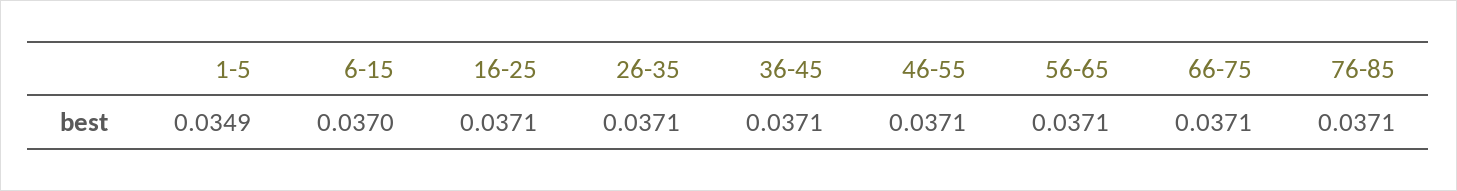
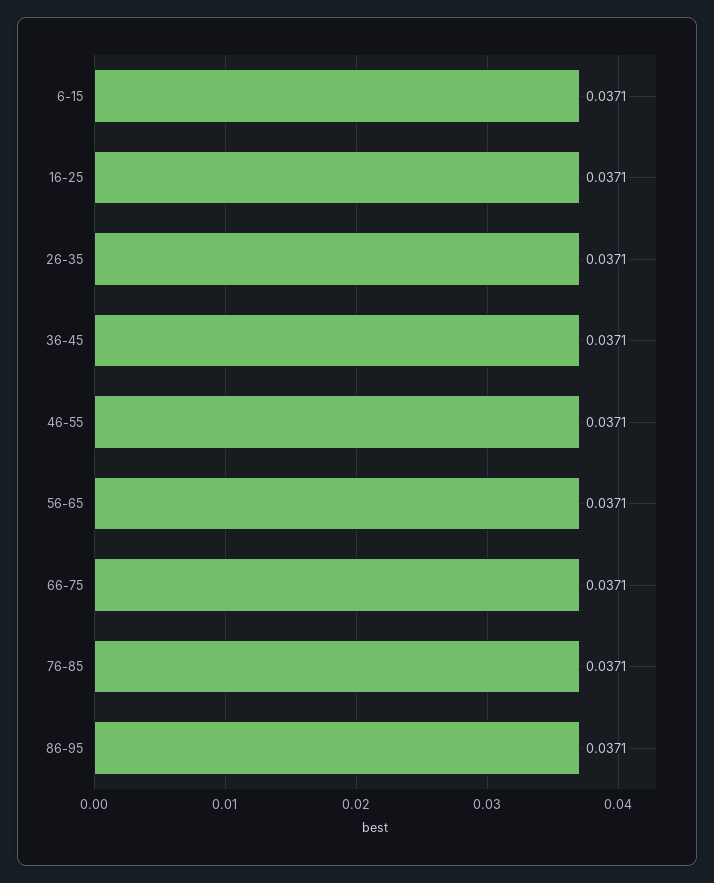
1-5: 0.0349 -> none
6-15: 0.037 -> 0.0371
86-95: none -> 0.0371

